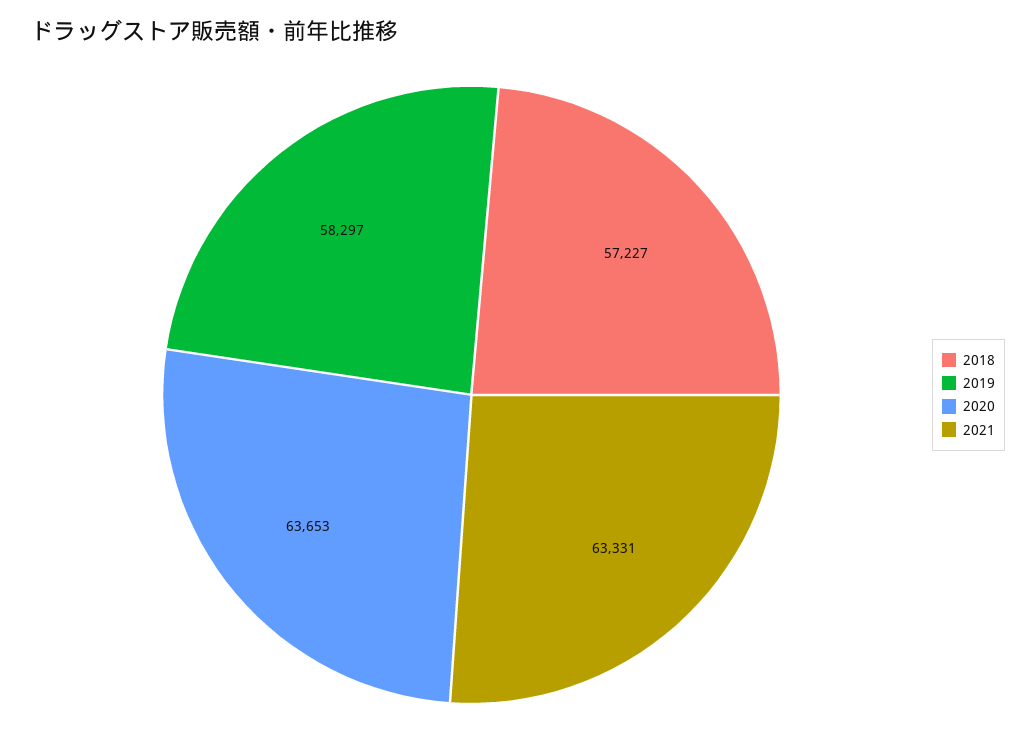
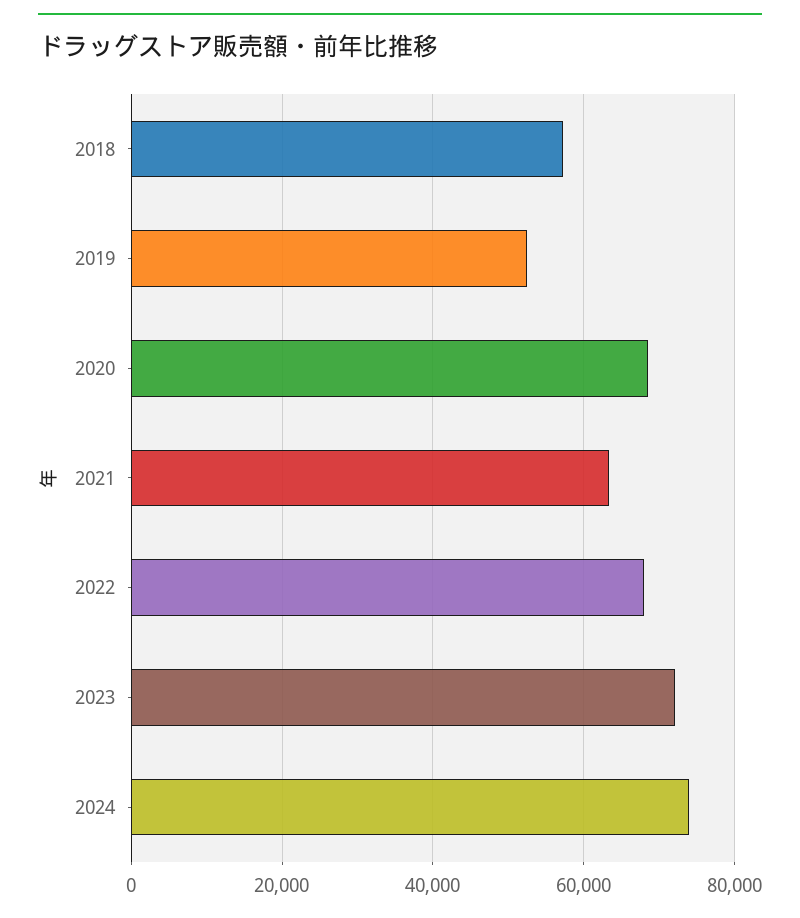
2019: 58297 -> 52000
2020: 63653 -> 68000
2022: none -> 68000
2023: none -> 72000
2024: none -> 74000

